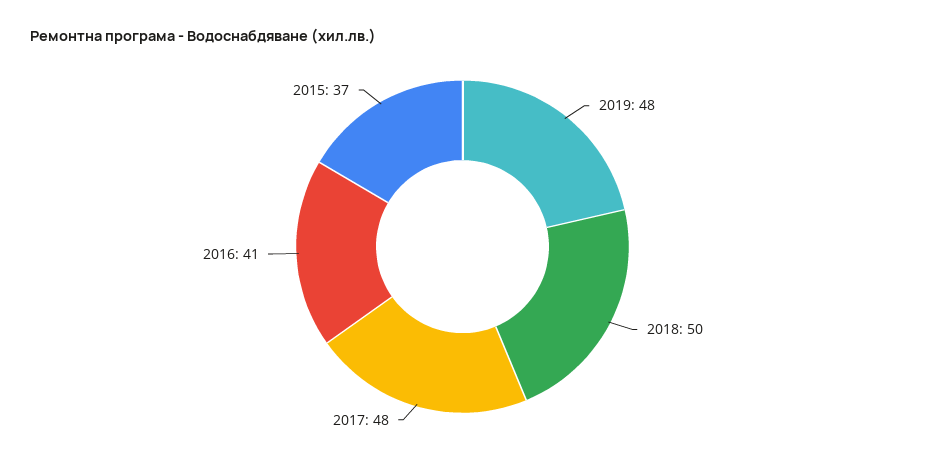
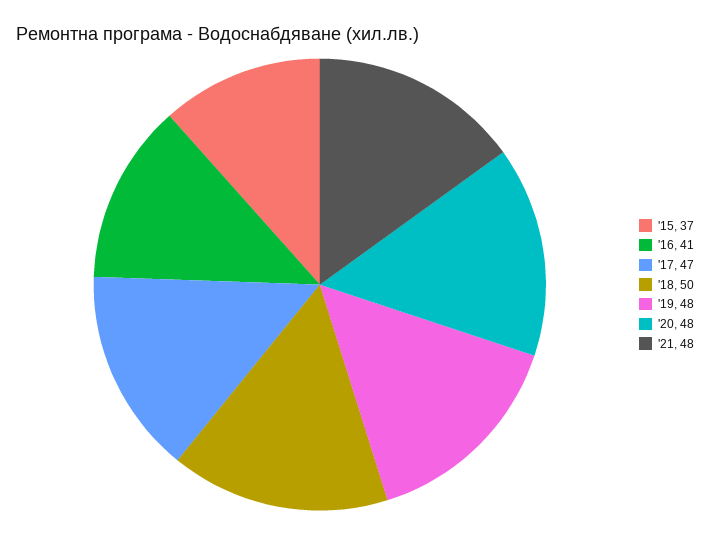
2017: 48 -> 47
'20: none -> 48
'21: none -> 48

